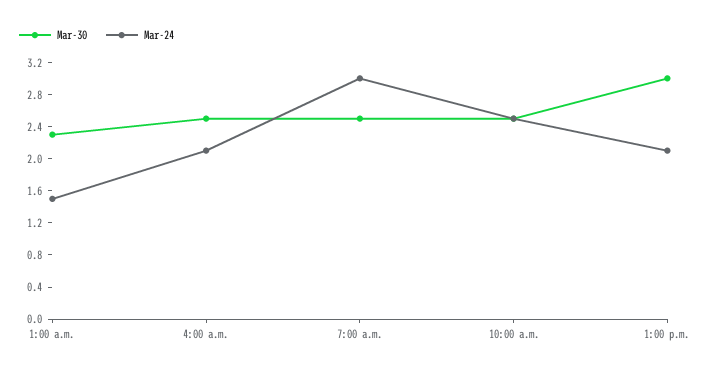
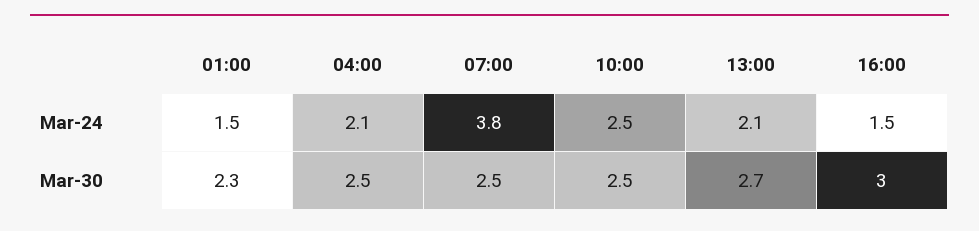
Mar-24, 7:00 a.m.: 3 -> 3.8
Mar-30, 1:00 p.m.: 3 -> 2.7
Mar-24, 16:00: none -> 1.5
Mar-30, 16:00: none -> 3

